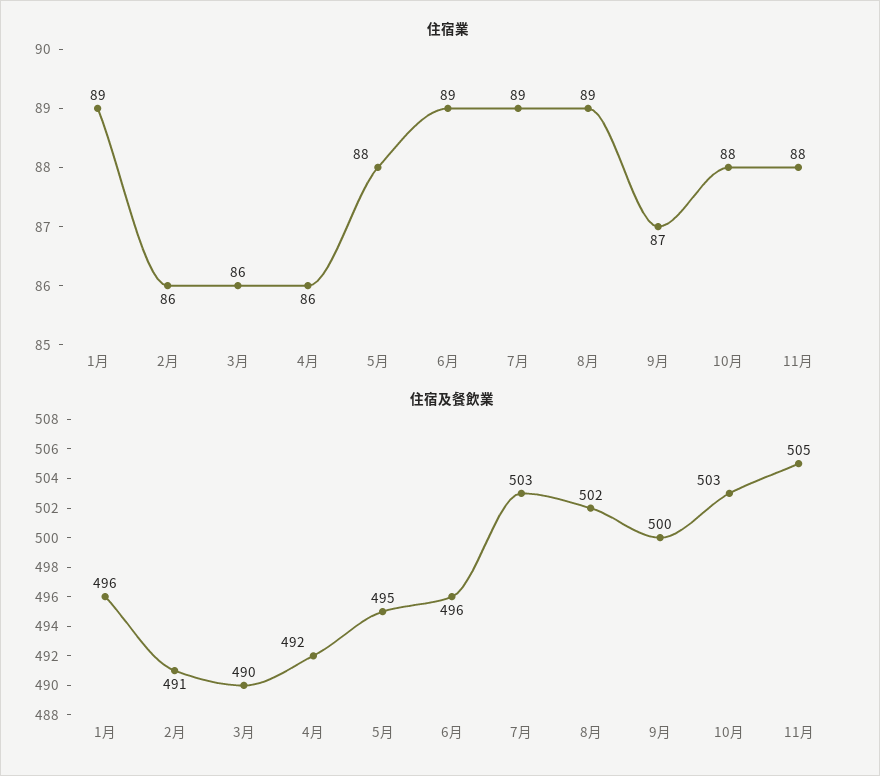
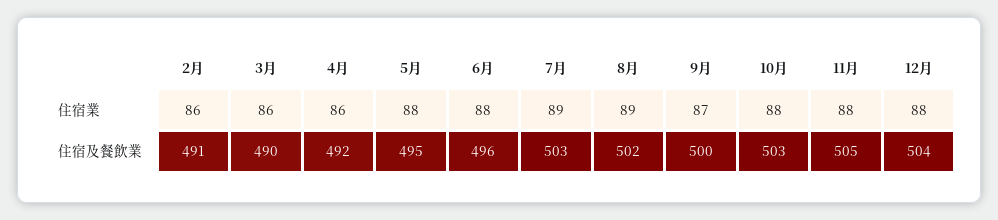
住宿業, 1月: 89 -> none
住宿業, 6月: 89 -> 88
住宿及餐飲業, 1月: 496 -> none
住宿業, 12月: none -> 88
住宿及餐飲業, 12月: none -> 504

